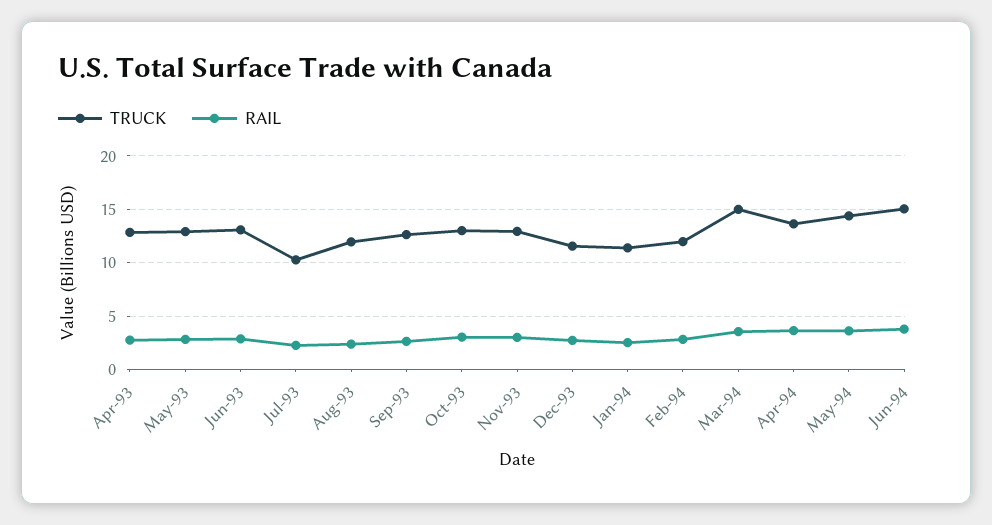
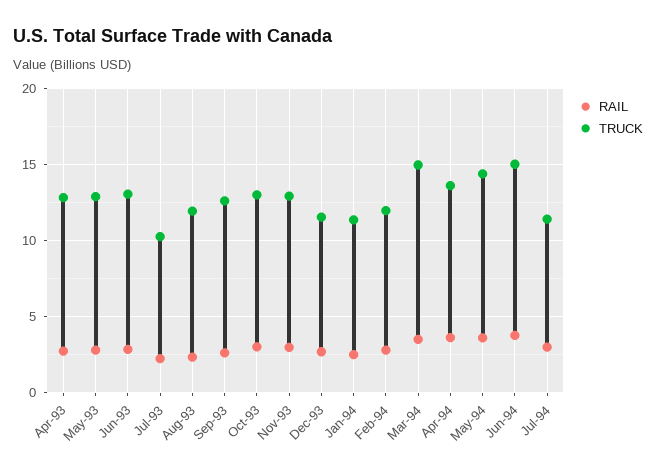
RAIL, Jul-94: none -> 3
TRUCK, Jul-94: none -> 11.5

